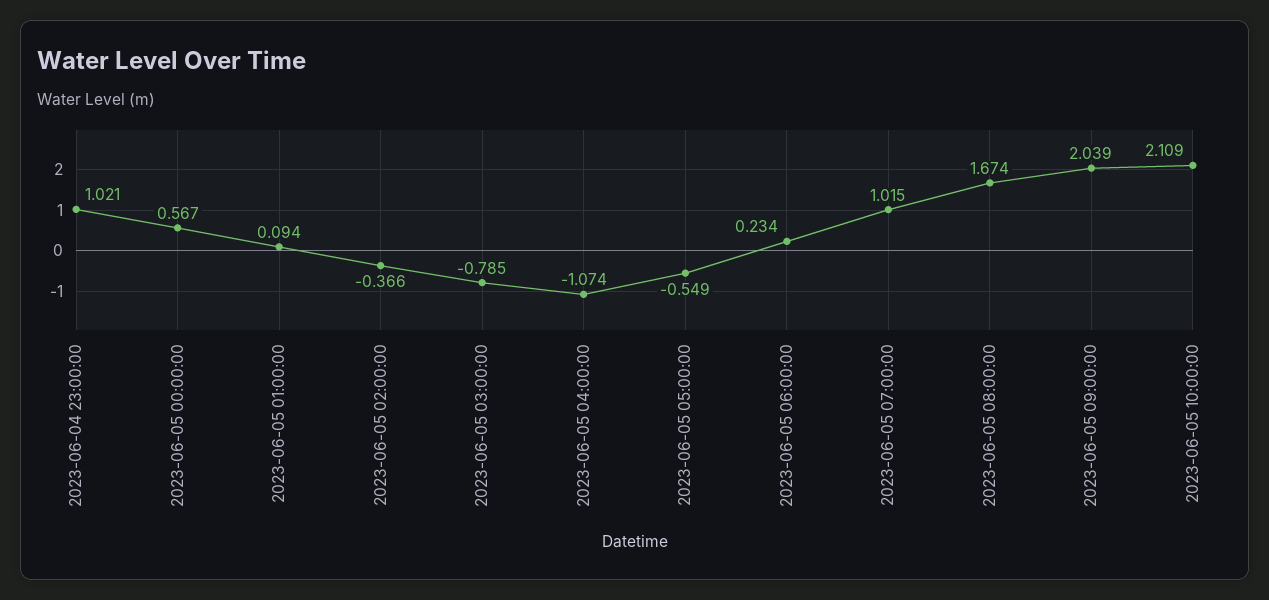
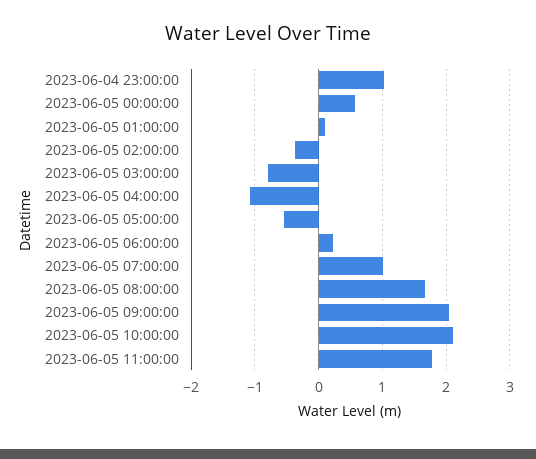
2023-06-05 11:00:00: none -> 1.8

